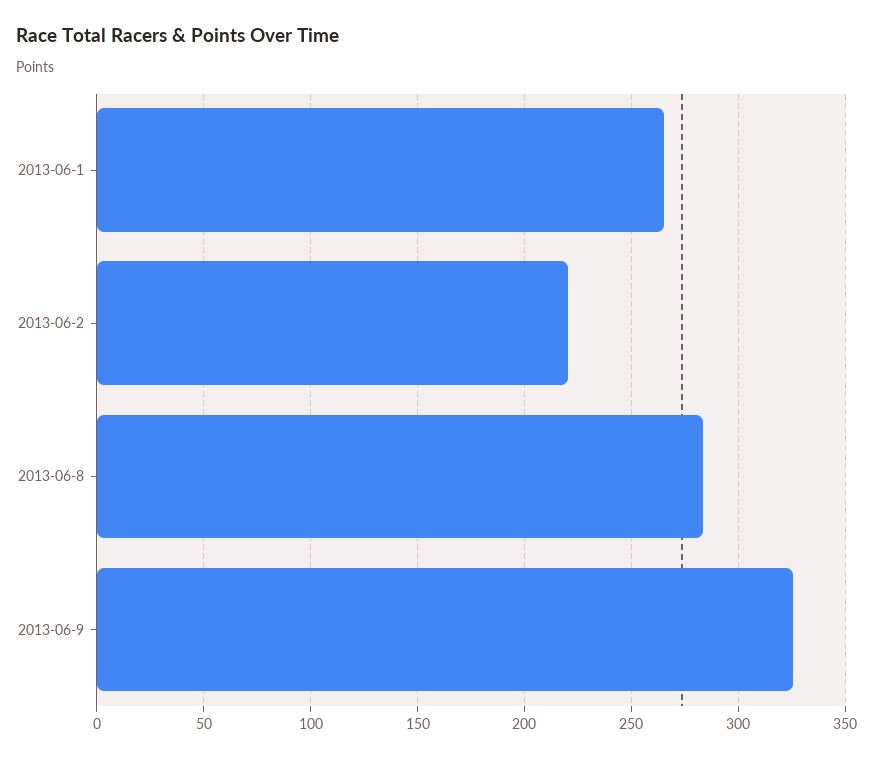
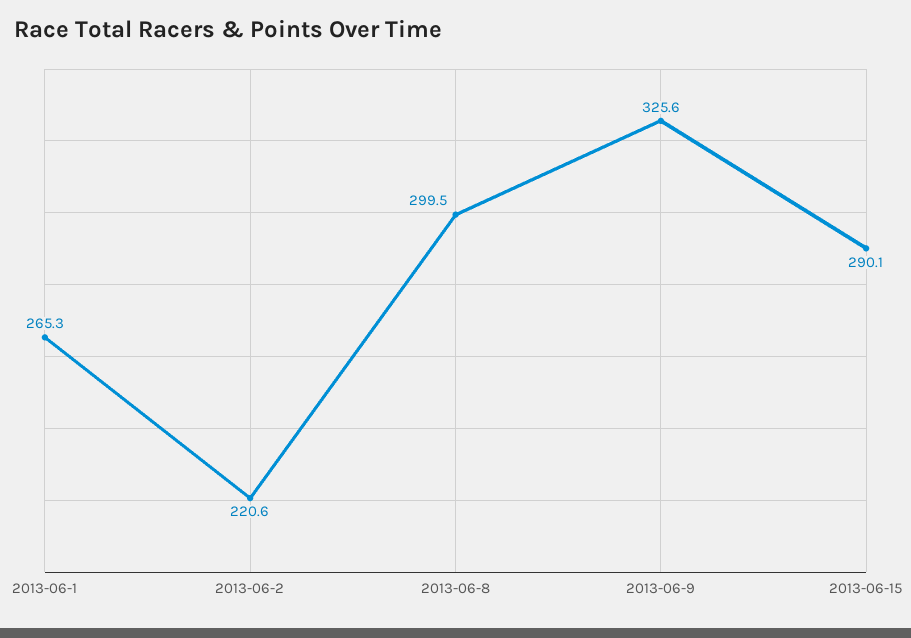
2013-06-8: 285 -> 299.5
2013-06-15: none -> 290.1

